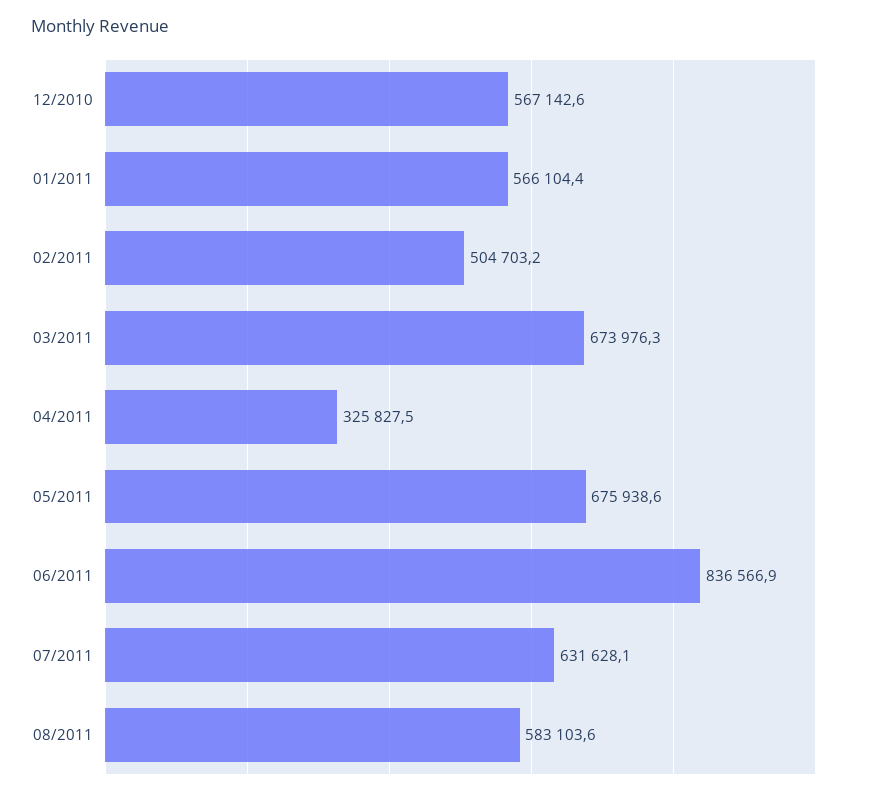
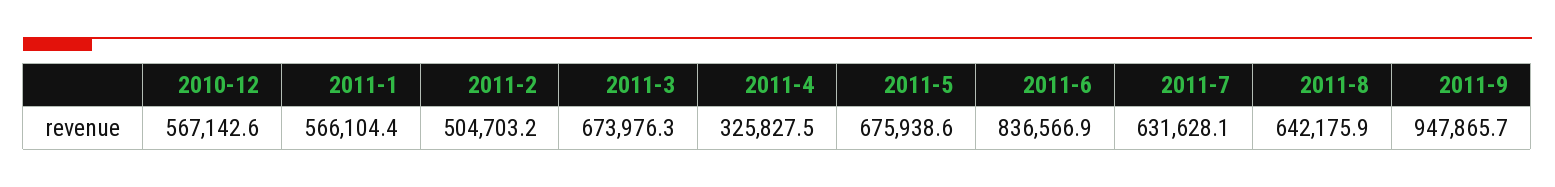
08/2011: 583103.6 -> 642175.9
2011-9: none -> 947865.7

